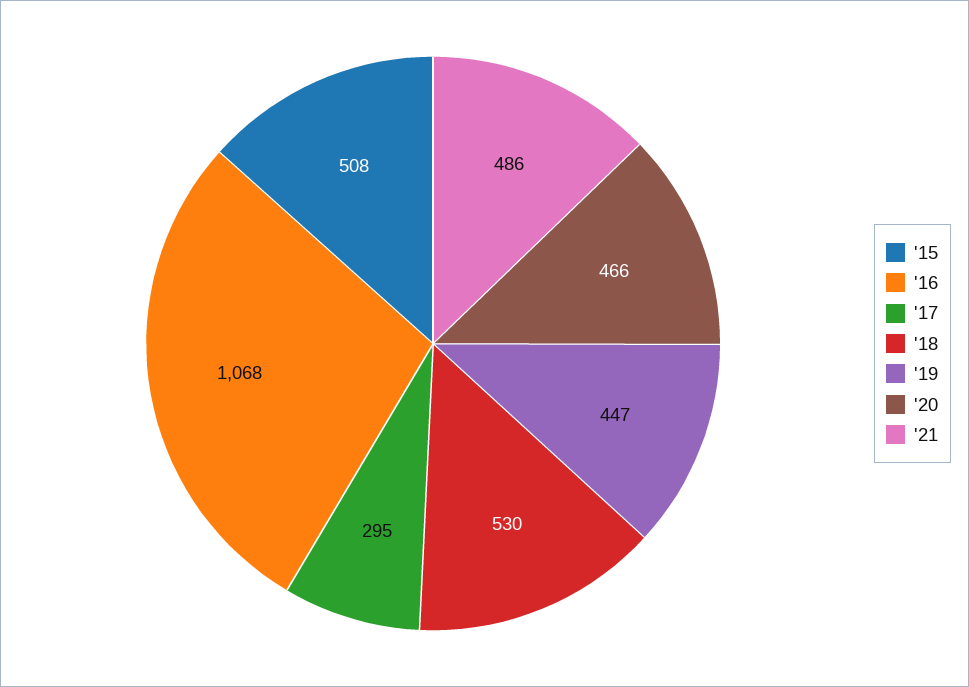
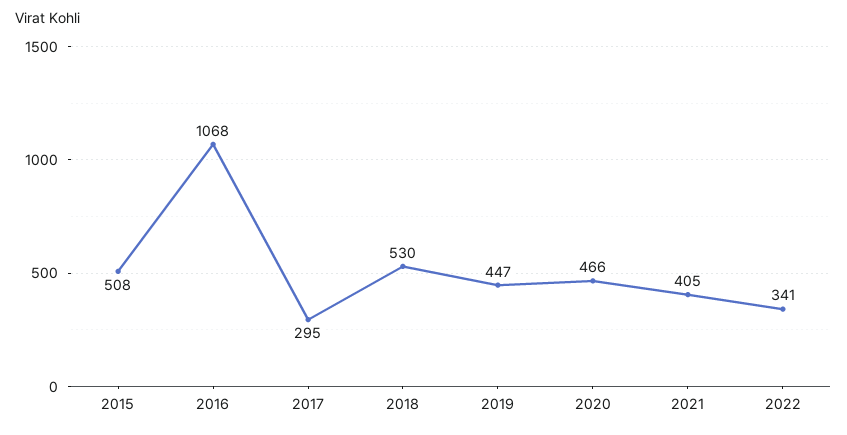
'21: 486 -> 405
2022: none -> 341

